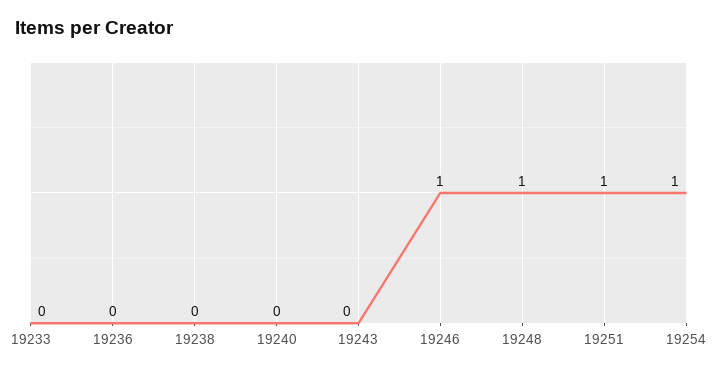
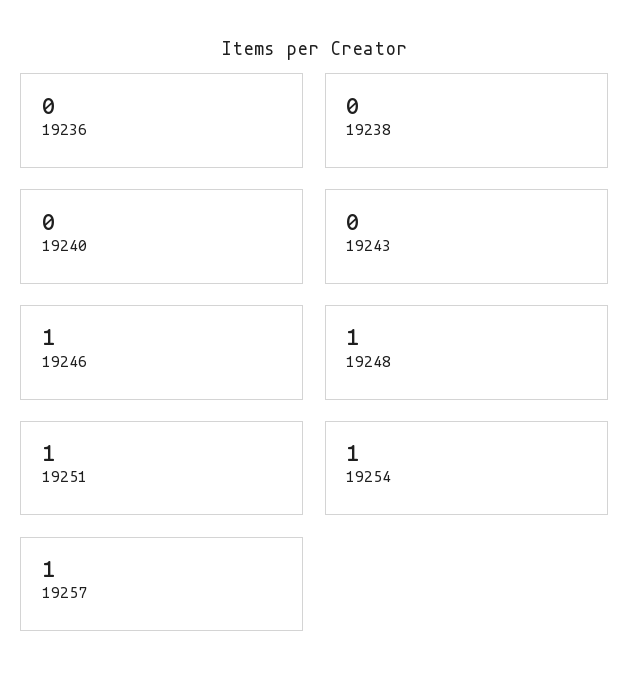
19233: 0 -> none
19257: none -> 1

